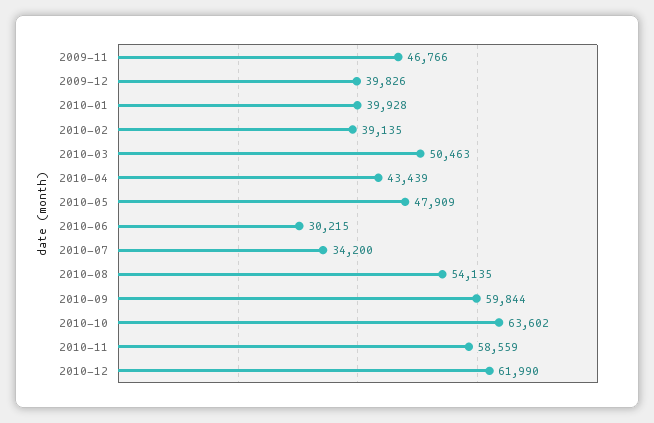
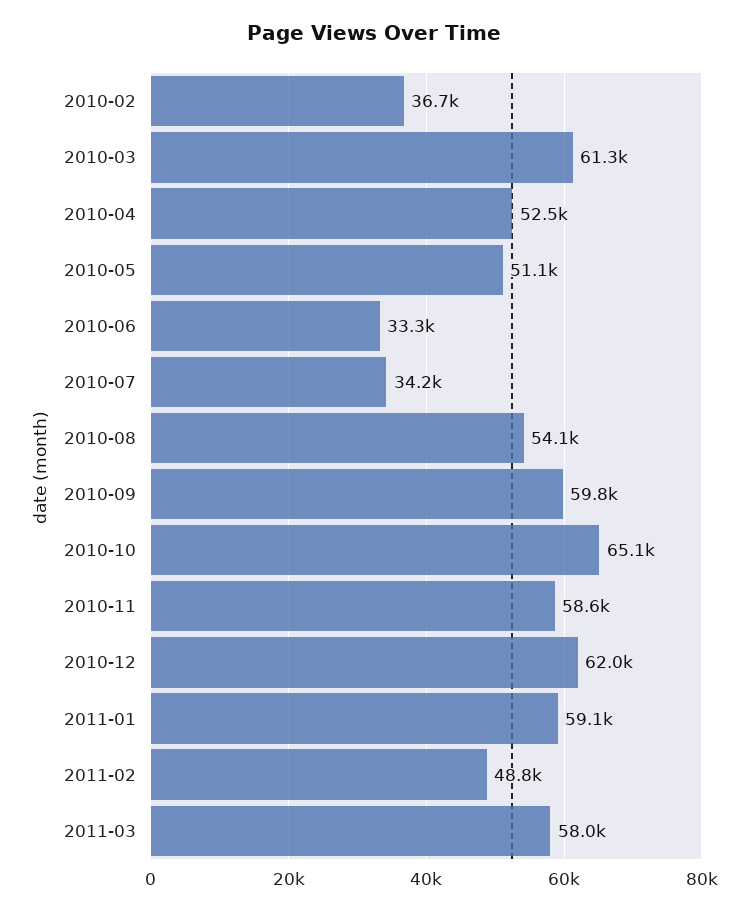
2009-11: 46766 -> none
2009-12: 39826 -> none
2010-01: 39928 -> none
2010-02: 39135 -> 36700
2010-03: 50463 -> 61300
2010-04: 43439 -> 52500
2010-05: 47909 -> 51100
2010-06: 30215 -> 33300
2010-10: 63602 -> 65100
2011-01: none -> 59100
2011-02: none -> 48800
2011-03: none -> 58000

